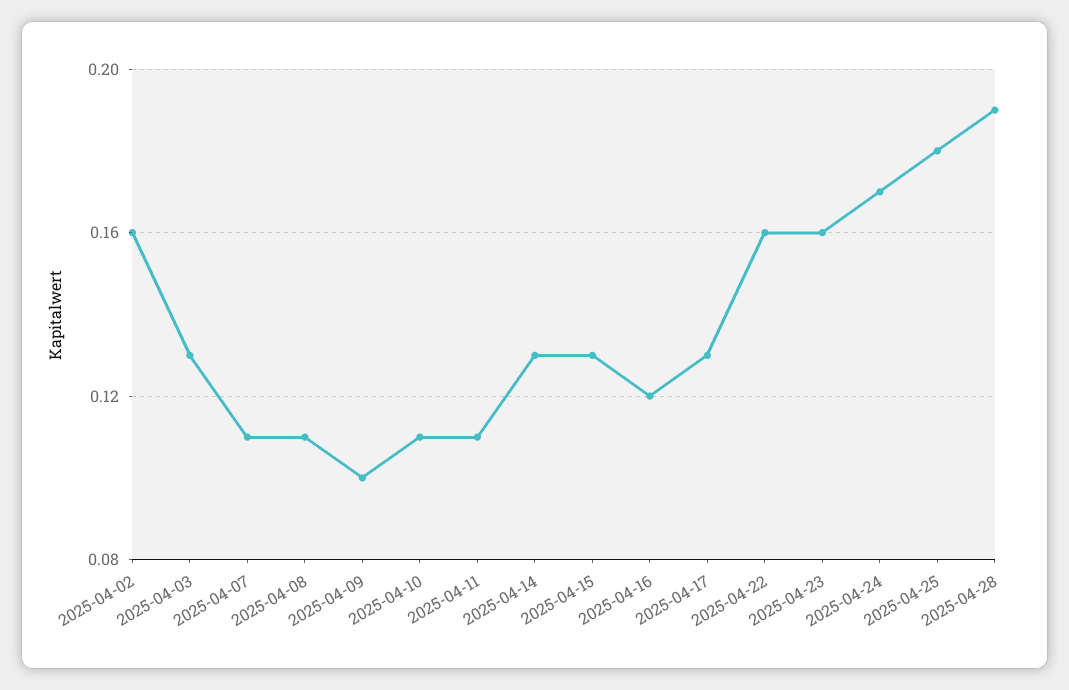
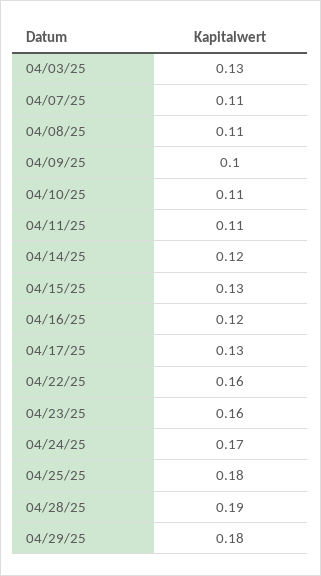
2025-04-02: 0.16 -> none
2025-04-14: 0.13 -> 0.12
04/29/25: none -> 0.18

